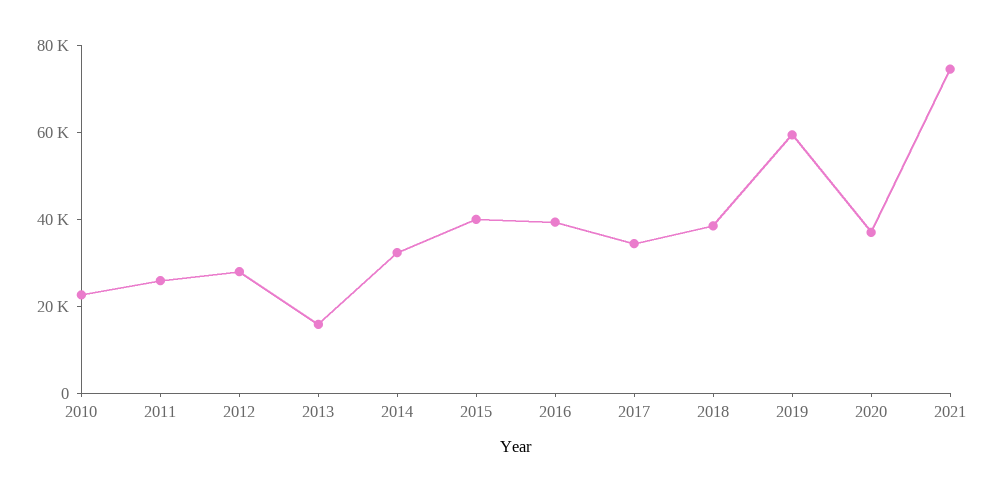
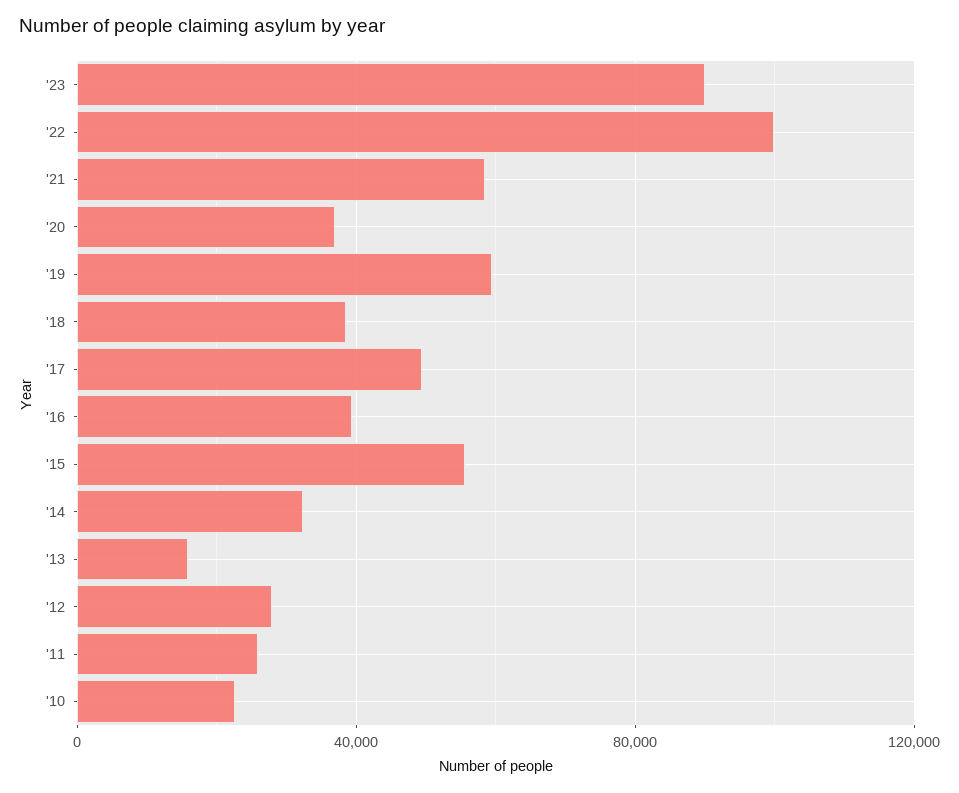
2015: 40000 -> 55000
2017: 35000 -> 50000
2021: 75000 -> 60000
'23: none -> 90000
'22: none -> 100000

